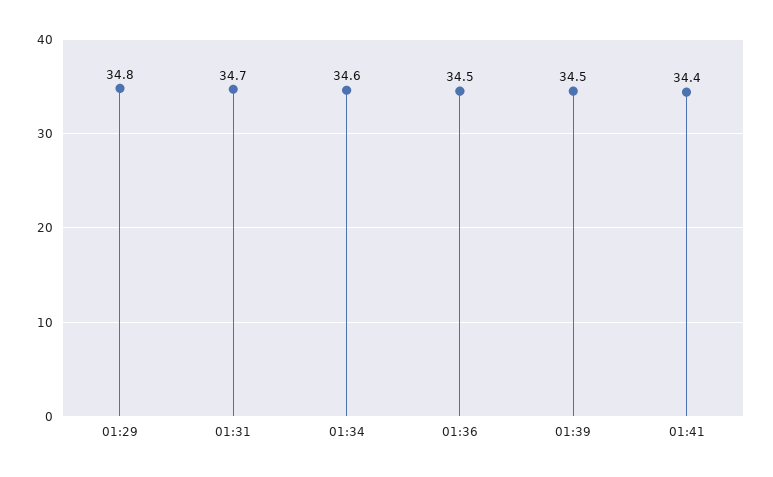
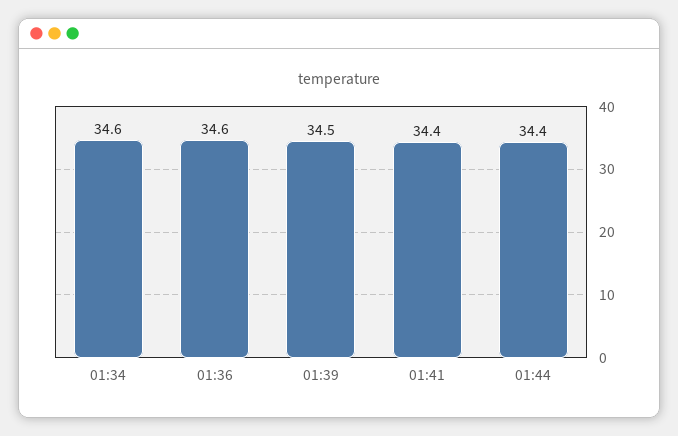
01:29: 34.8 -> none
01:31: 34.7 -> none
01:36: 34.5 -> 34.6
01:44: none -> 34.4

